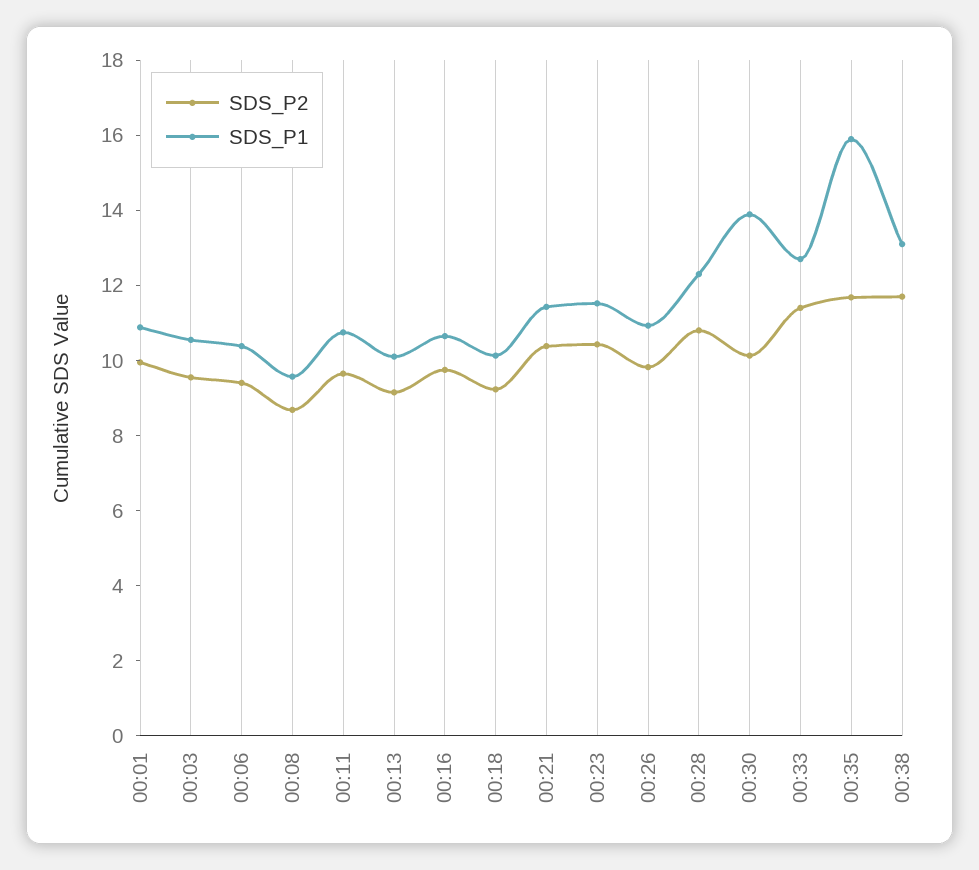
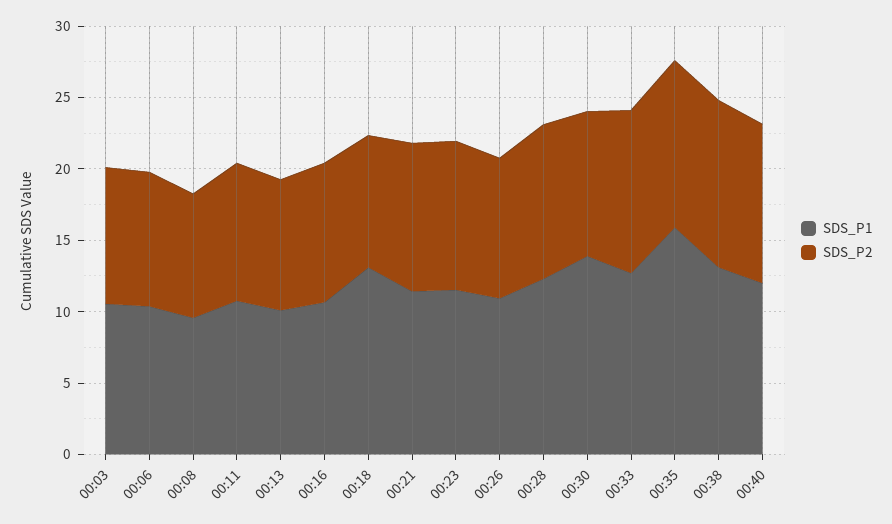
SDS_P2, 00:01: 10 -> none
SDS_P1, 00:01: 11 -> none
SDS_P1, 00:18: 10 -> 13
SDS_P1, 00:40: none -> 12
SDS_P2, 00:40: none -> 11

